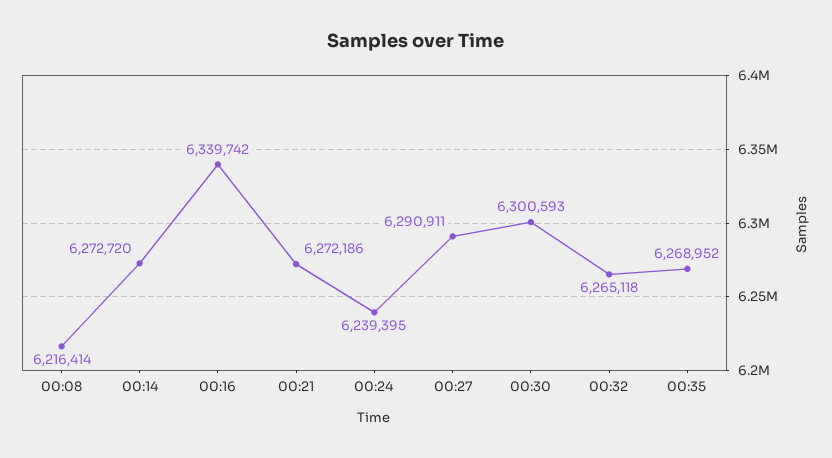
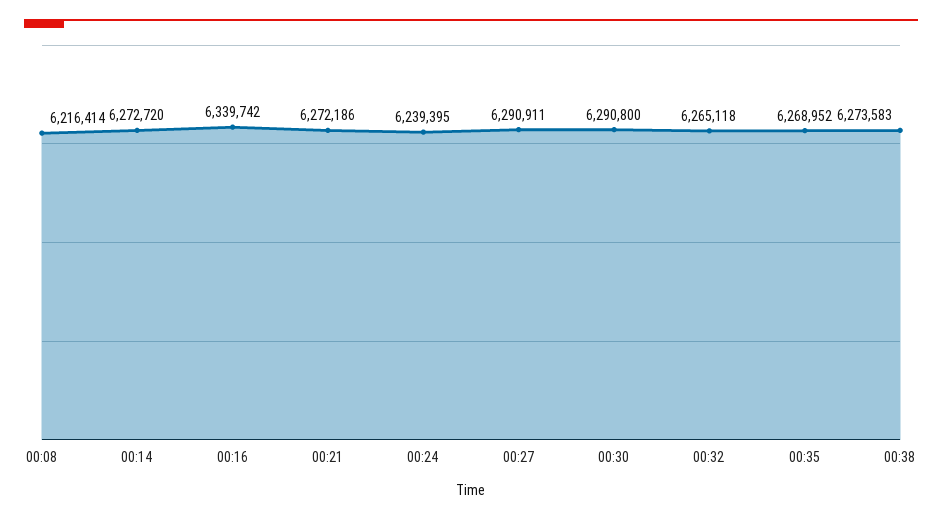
00:30: 6300593 -> 6290800
00:38: none -> 6273583

